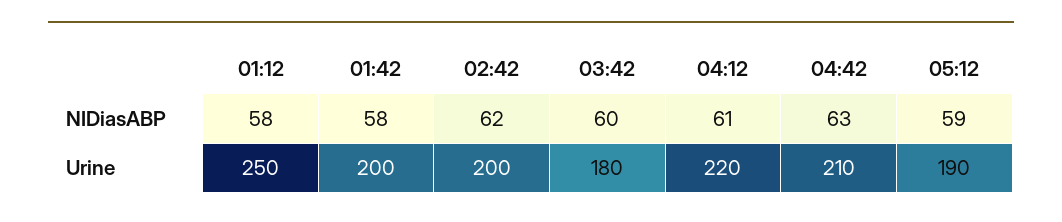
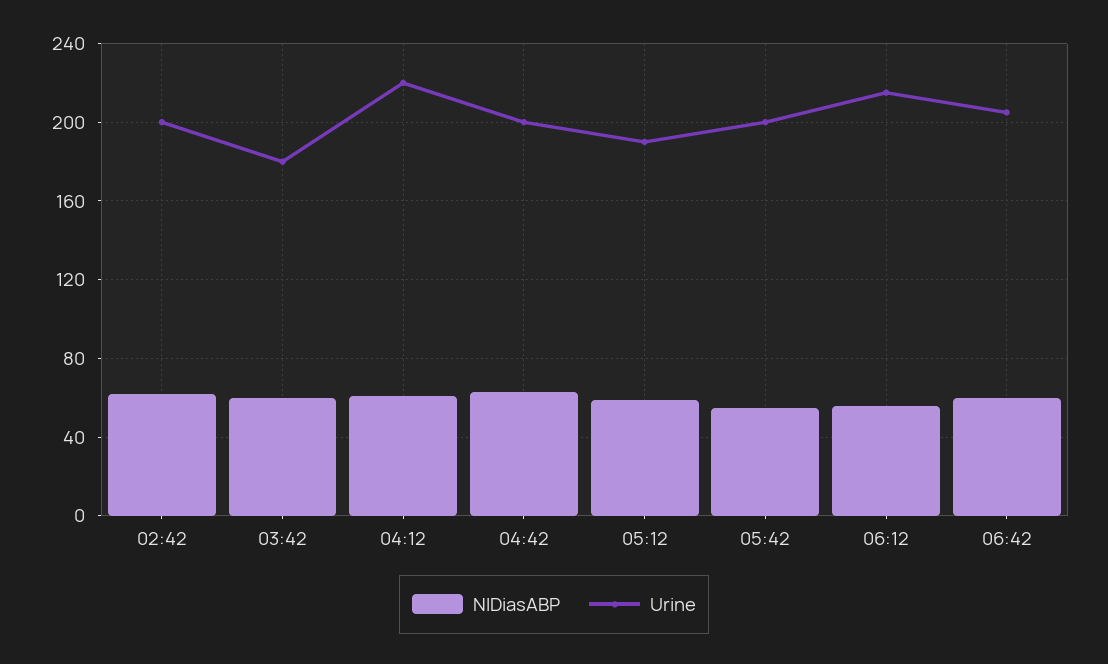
NIDiasABP, 01:12: 58 -> none
NIDiasABP, 01:42: 58 -> none
Urine, 01:12: 250 -> none
Urine, 01:42: 200 -> none
Urine, 04:42: 210 -> 200
NIDiasABP, 05:42: none -> 55
Urine, 05:42: none -> 200
NIDiasABP, 06:12: none -> 55
Urine, 06:12: none -> 215
NIDiasABP, 06:42: none -> 60
Urine, 06:42: none -> 205

